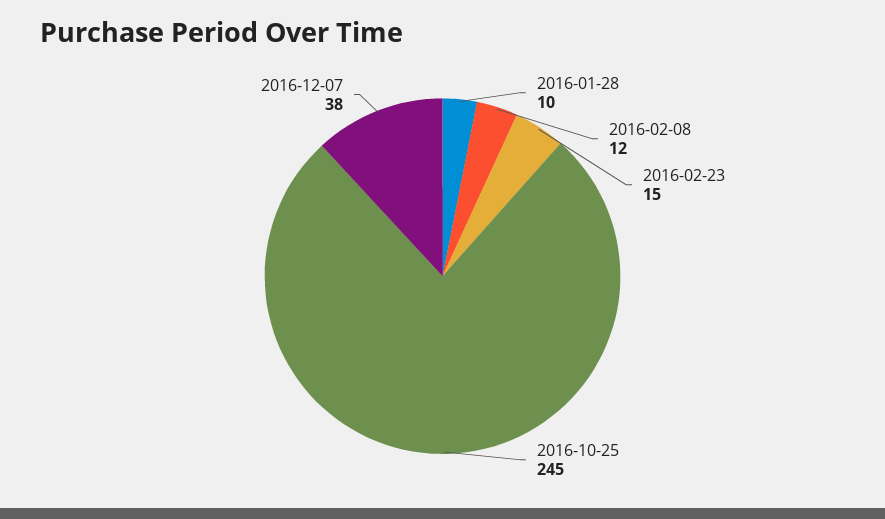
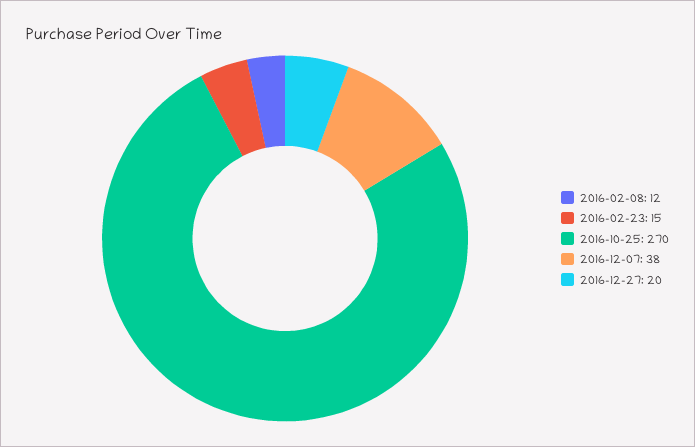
2016-01-28: 10 -> none
2016-10-25: 245 -> 270
2016-12-27: none -> 20

